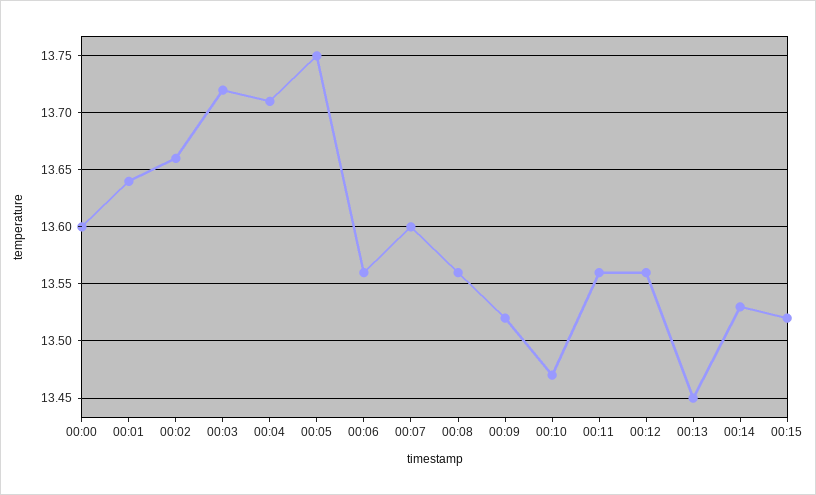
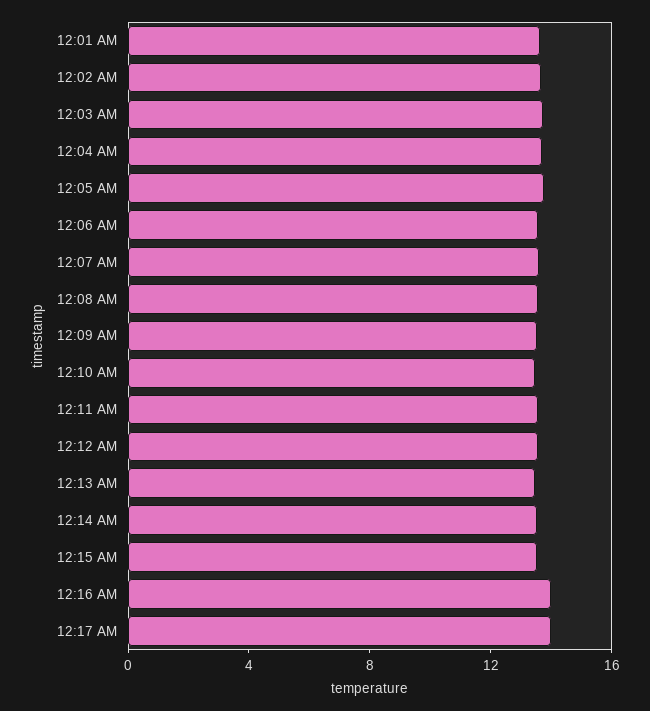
00:00: 13.6 -> none
12:16 AM: none -> 14
12:17 AM: none -> 14

